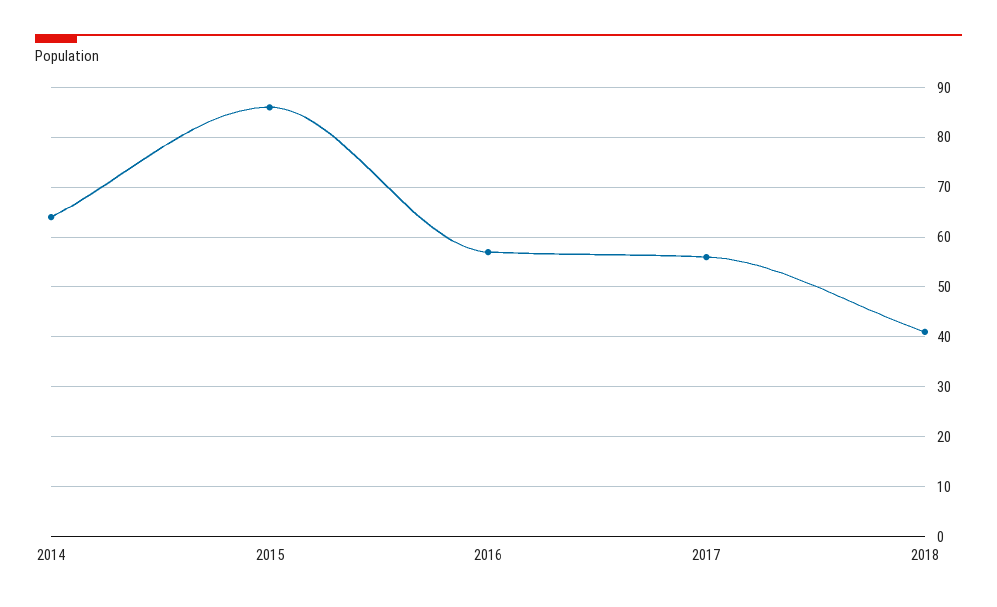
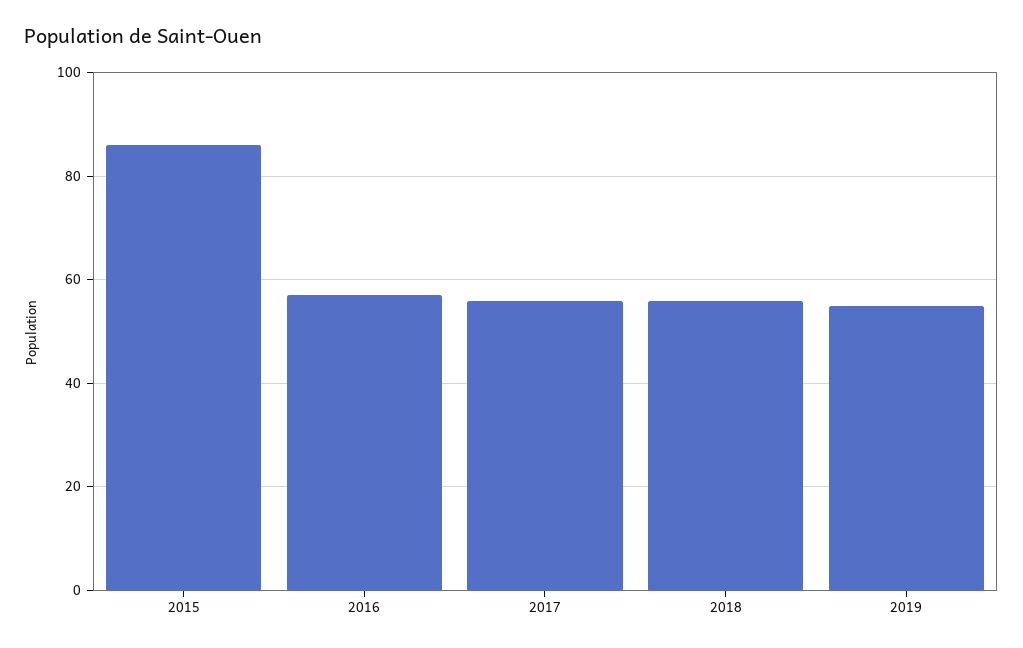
2014: 65 -> none
2018: 40 -> 55
2019: none -> 55

